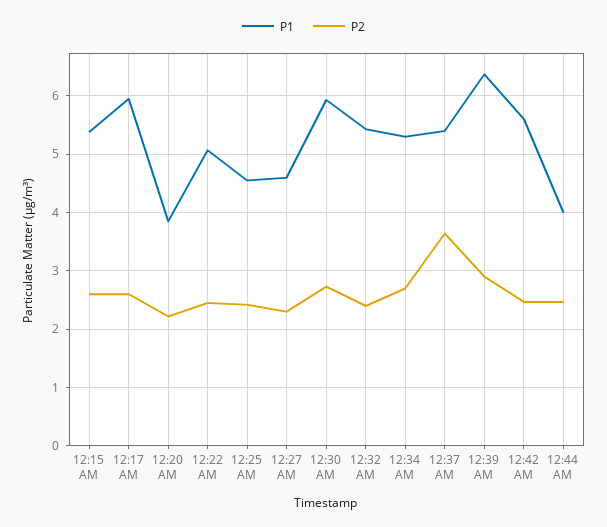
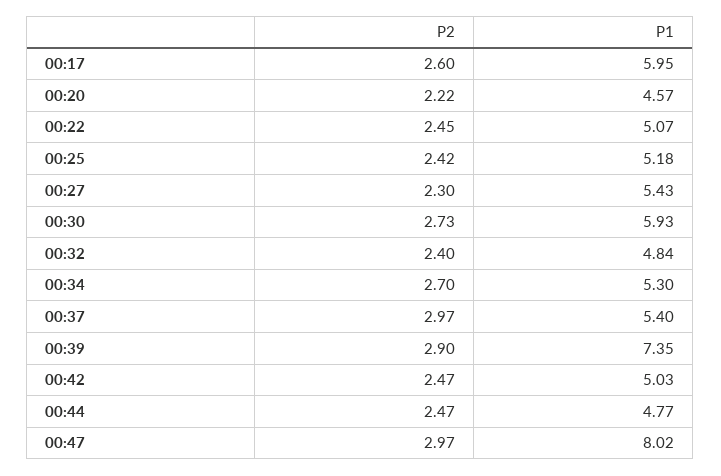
P1, 12:15 AM: 5.4 -> none
P2, 12:15 AM: 2.6 -> none
P1, 12:20 AM: 3.8 -> 4.57
P1, 12:25 AM: 4.6 -> 5.18
P1, 12:27 AM: 4.6 -> 5.43
P1, 12:32 AM: 5.4 -> 4.84
P2, 12:37 AM: 3.6 -> 2.97
P1, 12:39 AM: 6.4 -> 7.35
P1, 12:42 AM: 5.6 -> 5.03
P1, 12:44 AM: 4 -> 4.77
P2, 00:47: none -> 2.97
P1, 00:47: none -> 8.02

